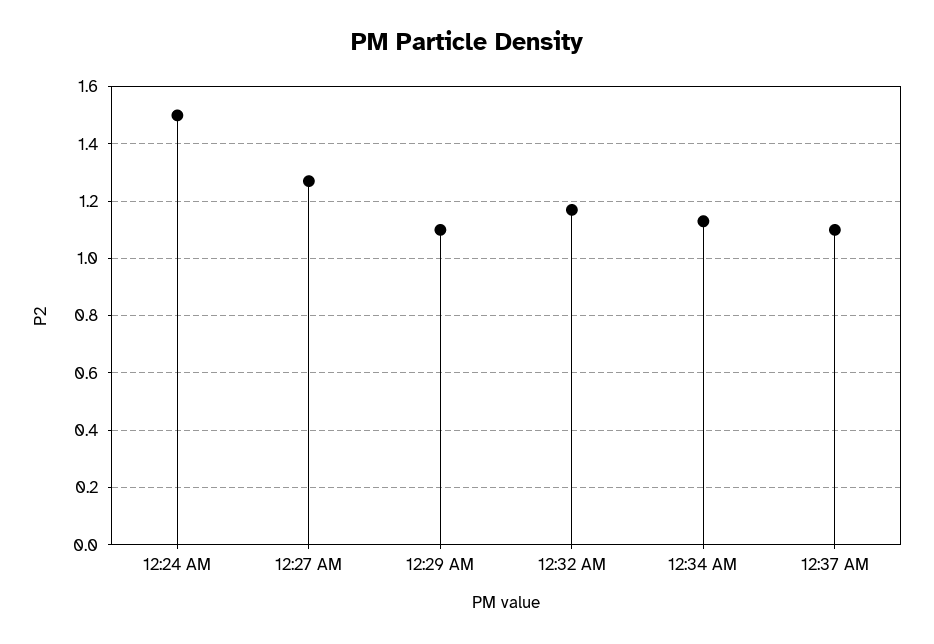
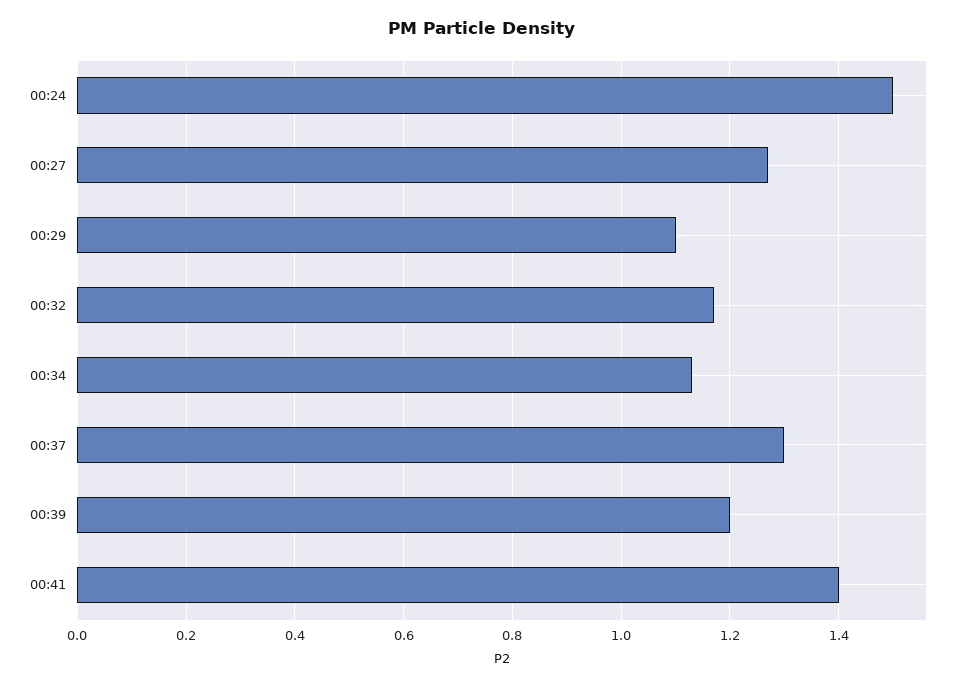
12:37 AM: 1.1 -> 1.3
00:39: none -> 1.2
00:41: none -> 1.4

